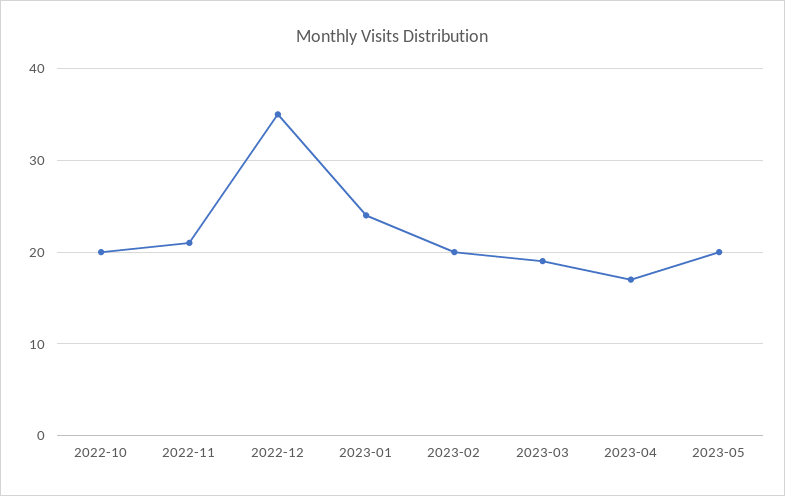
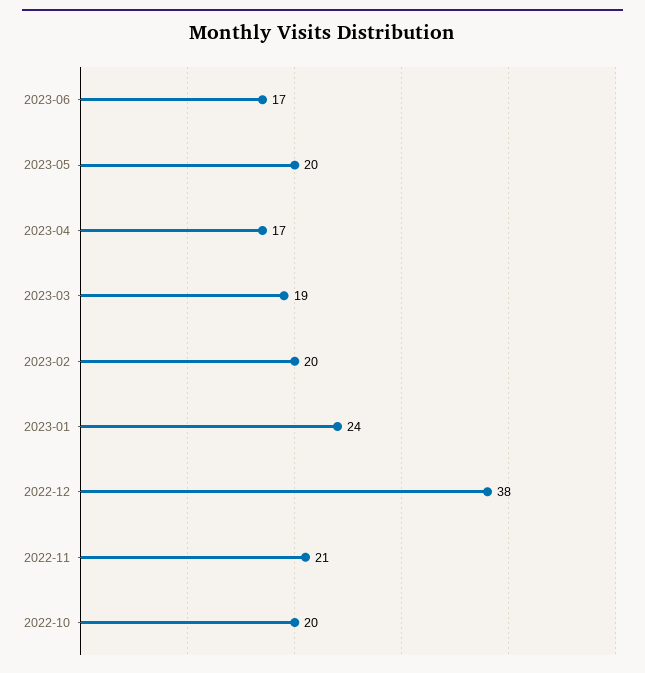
2022-12: 35 -> 38
2023-06: none -> 17

